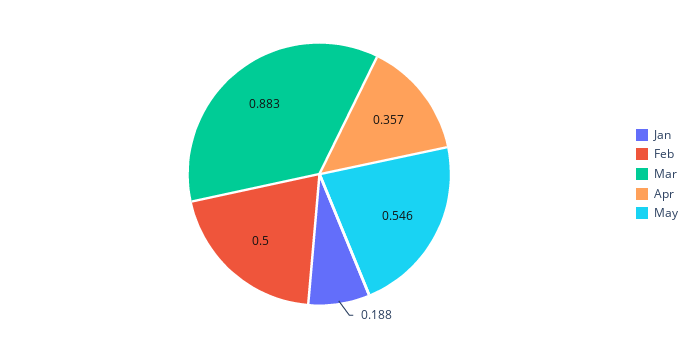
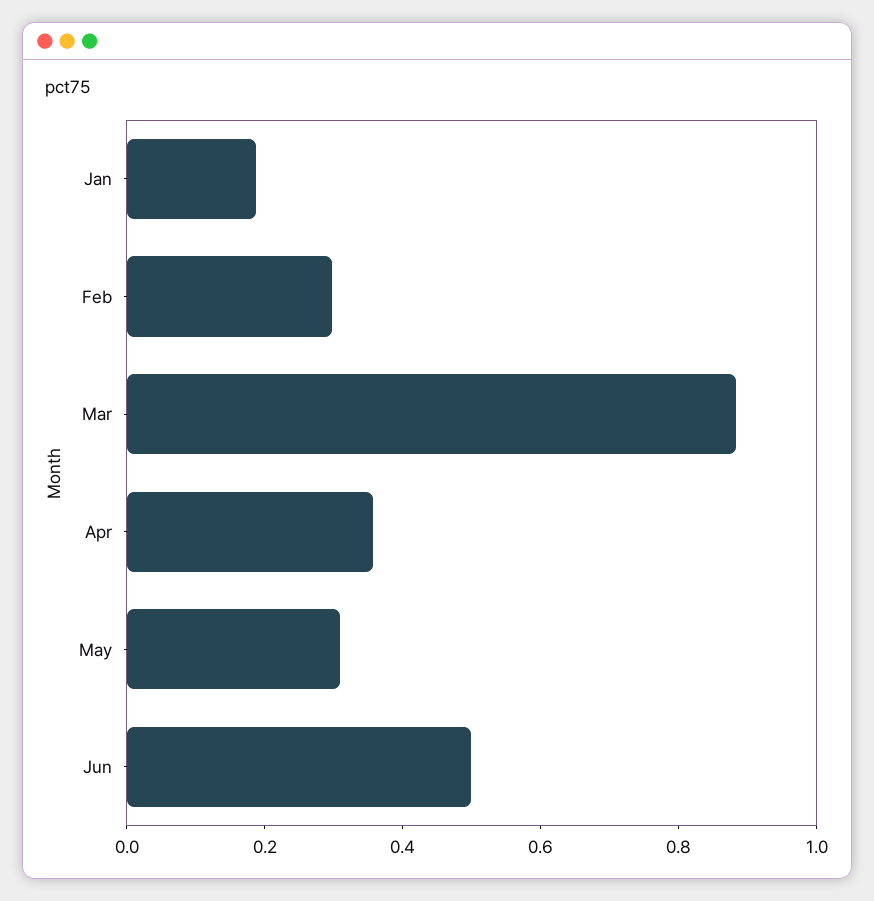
Feb: 0.5 -> 0.3
May: 0.546 -> 0.3
Jun: none -> 0.5

